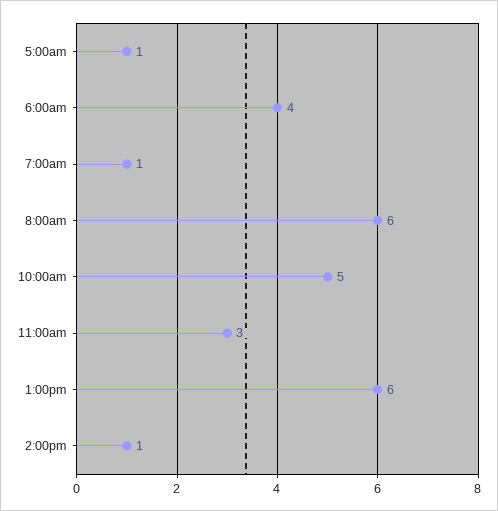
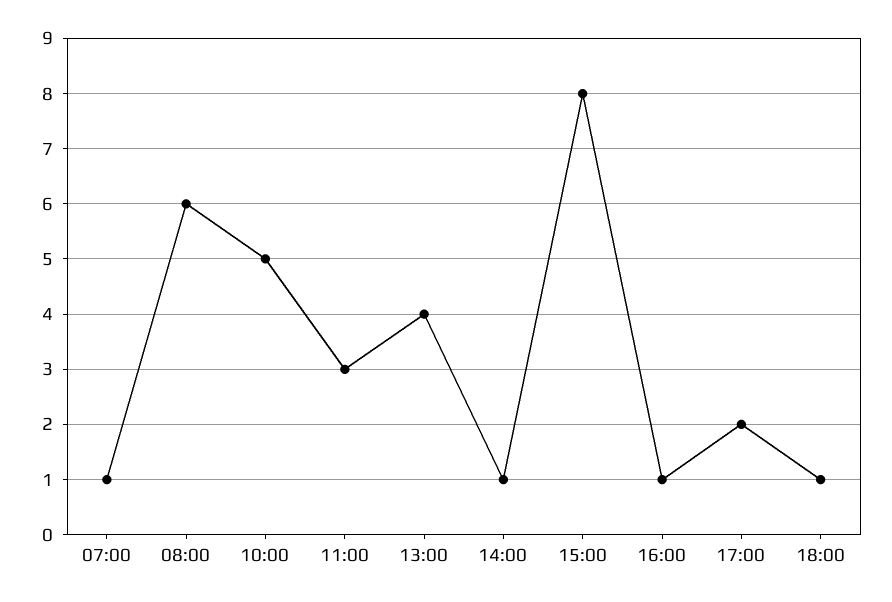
5:00am: 1 -> none
6:00am: 4 -> none
1:00pm: 6 -> 4
15:00: none -> 8
16:00: none -> 1
17:00: none -> 2
18:00: none -> 1

